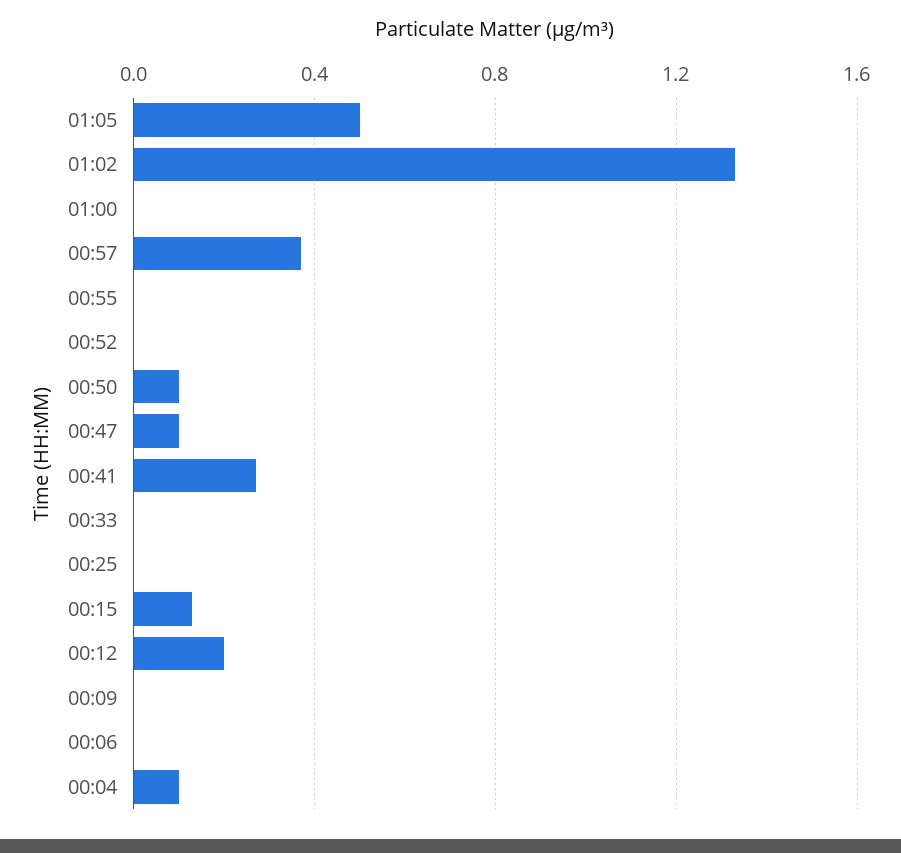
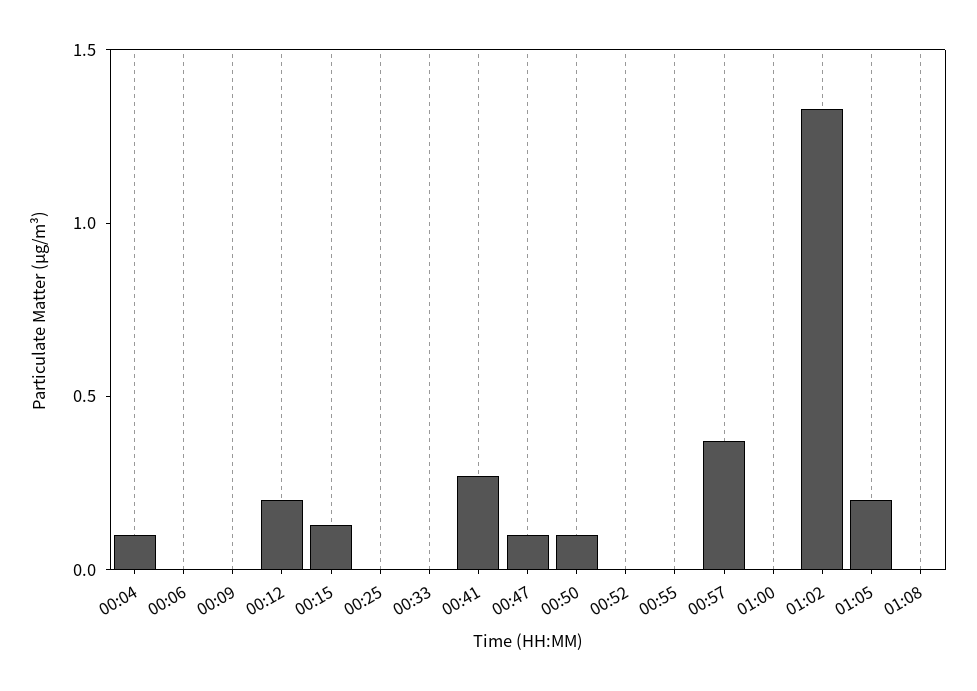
01:05: 0.5 -> 0.2
01:08: none -> 0

